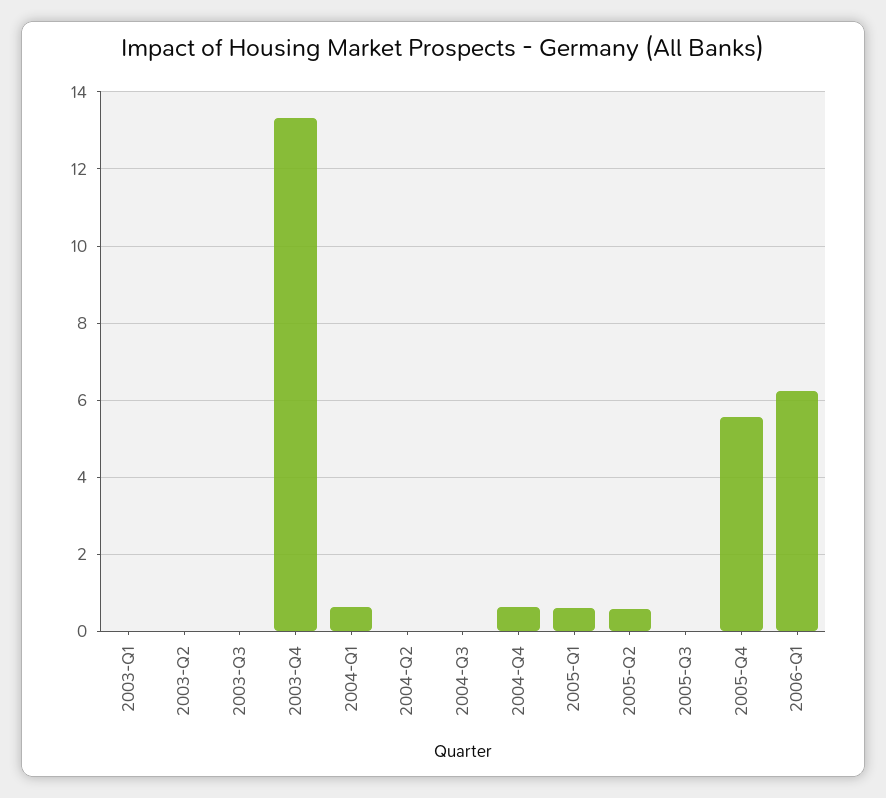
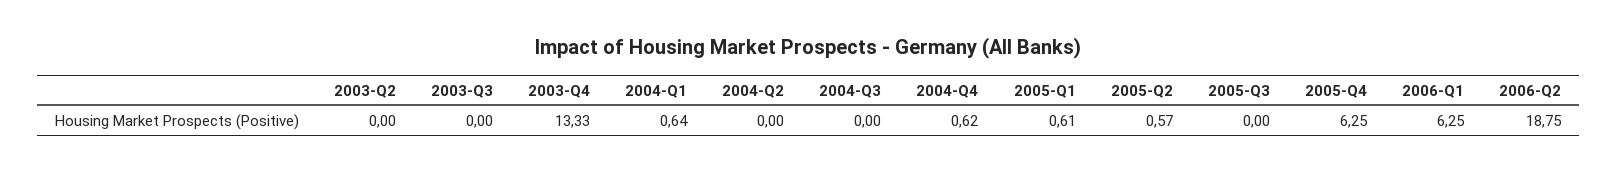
2003-Q1: 0 -> none
2005-Q4: 5.6 -> 6.25
2006-Q2: none -> 18.75

